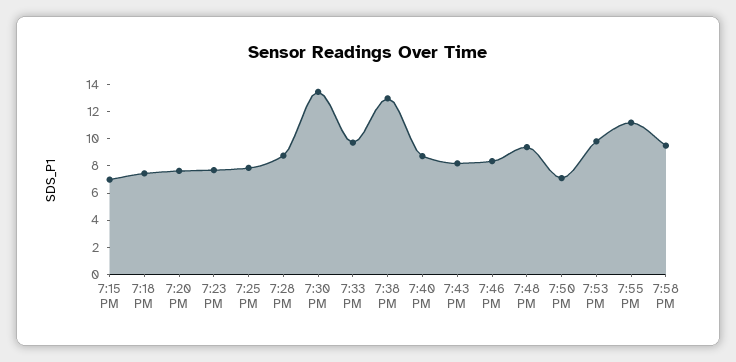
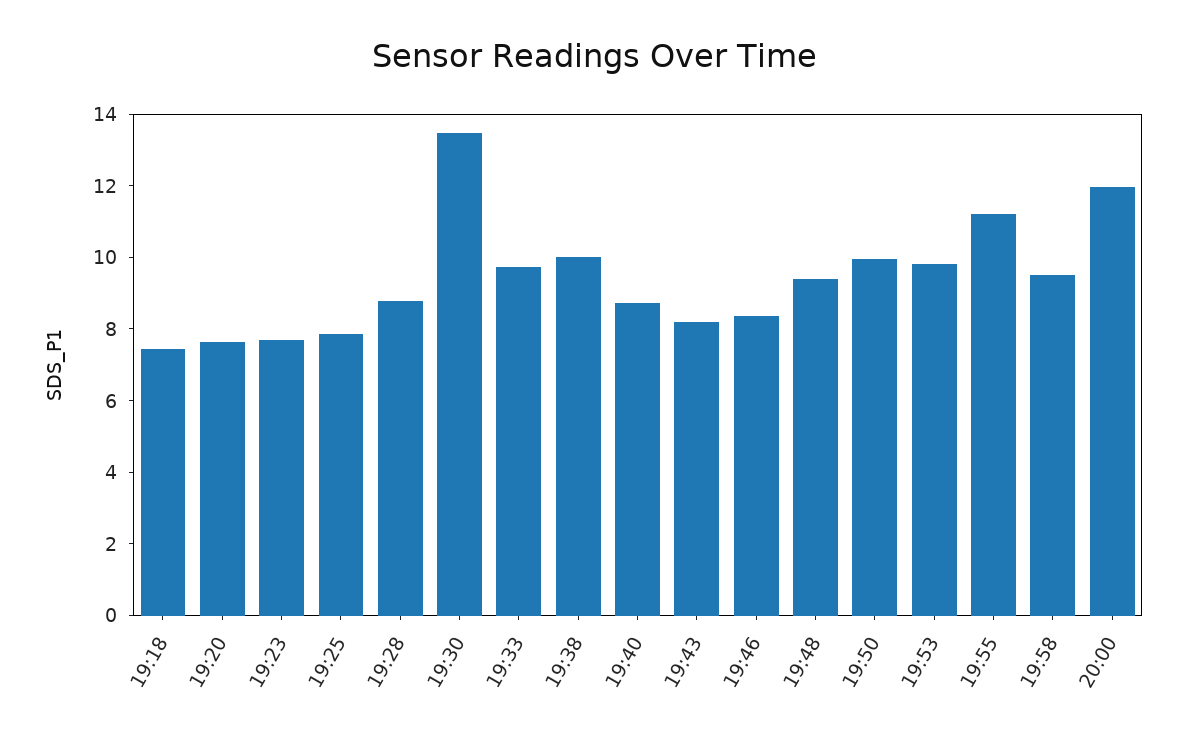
7:15 PM: 7 -> none
7:38 PM: 13 -> 10
7:50 PM: 7 -> 10
20:00: none -> 12

